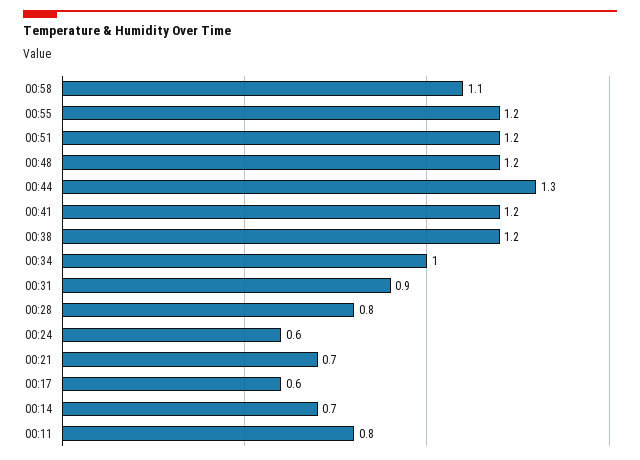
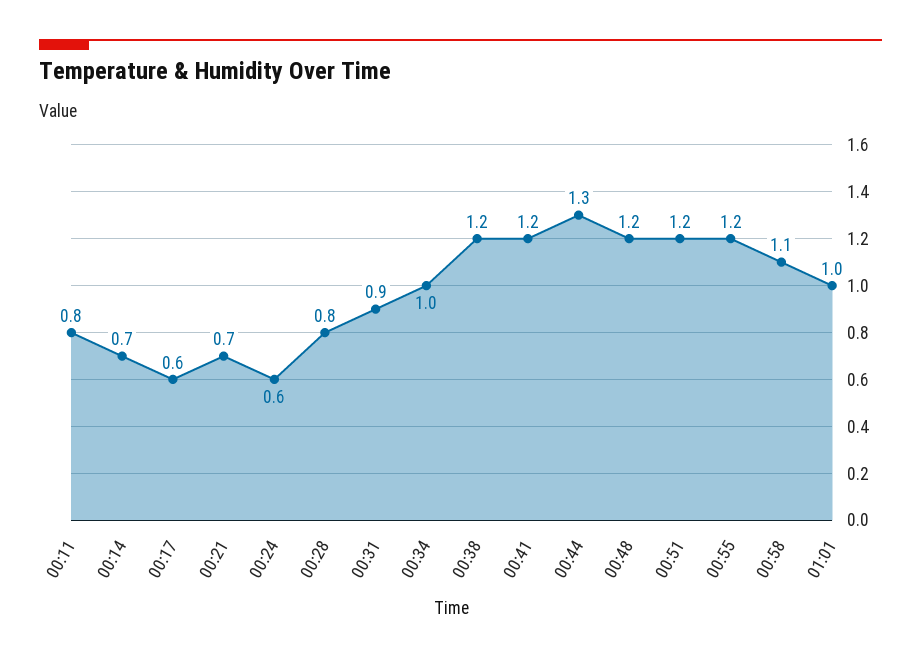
01:01: none -> 1

